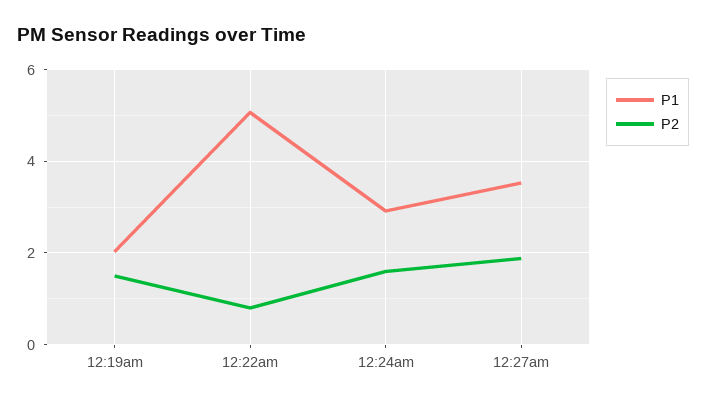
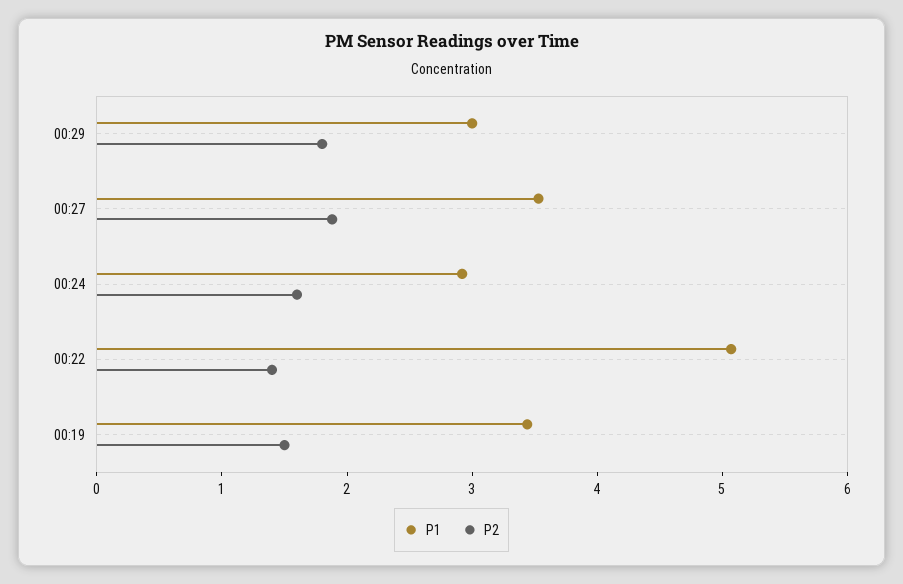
P1, 12:19am: 2 -> 3.4
P2, 12:22am: 0.8 -> 1.4
P1, 00:29: none -> 3
P2, 00:29: none -> 1.8

